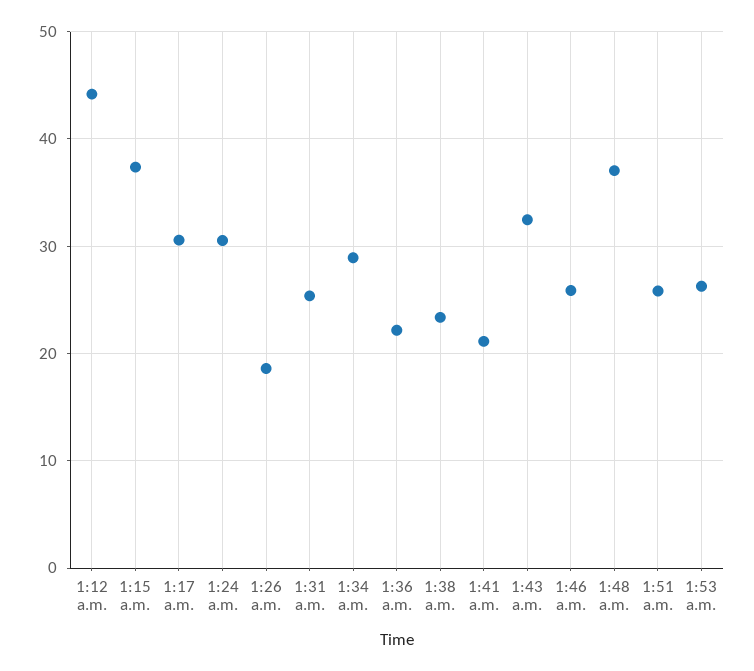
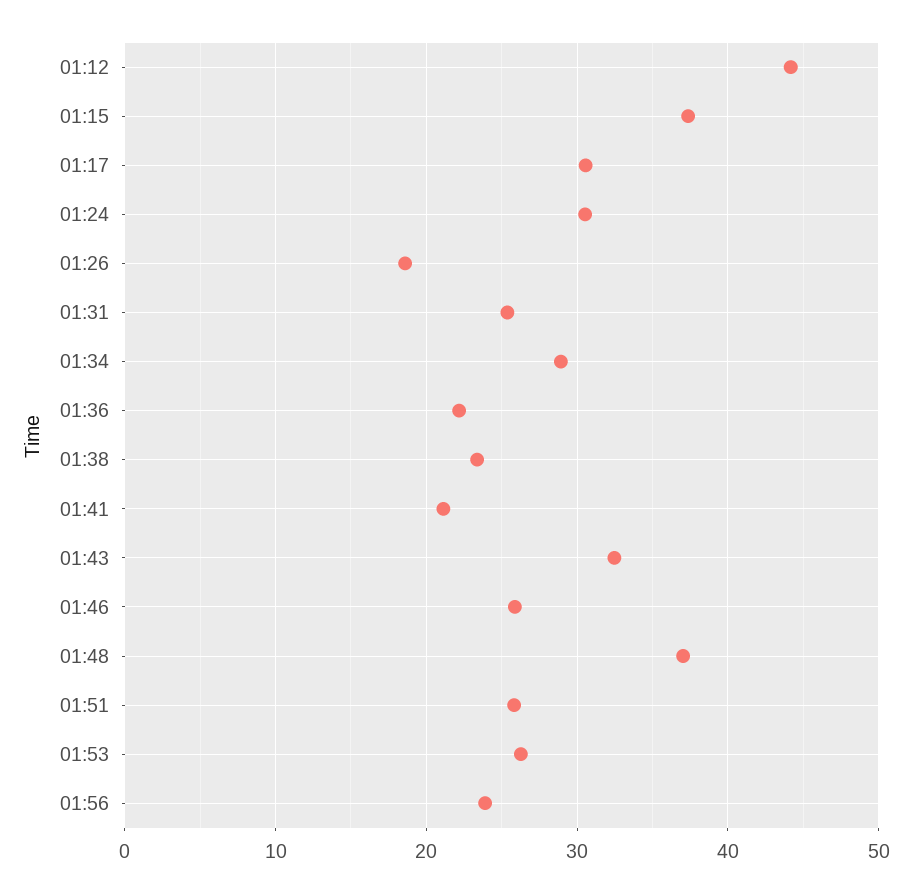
01:56: none -> 24

